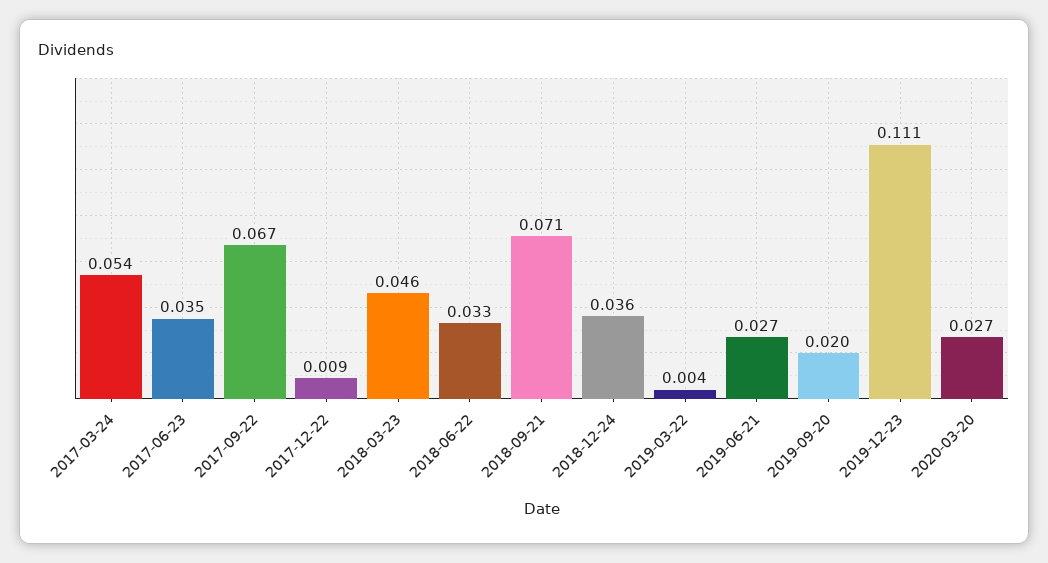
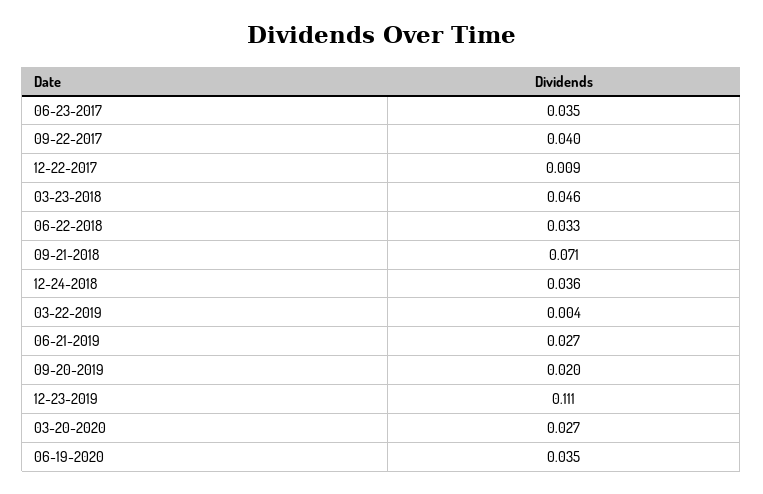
2017-03-24: 0.054 -> none
2017-09-22: 0.067 -> 0.04
06-19-2020: none -> 0.035

